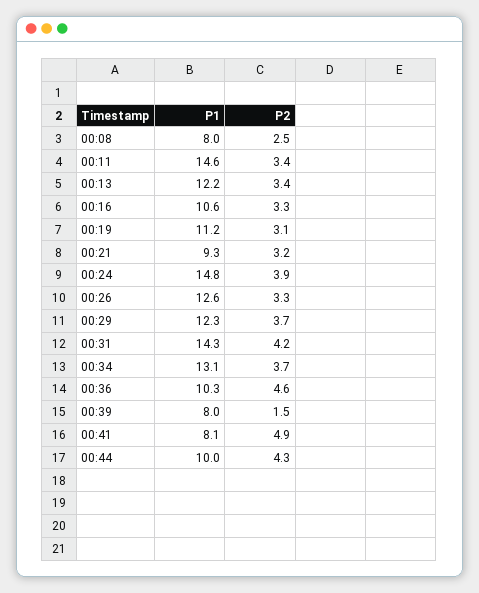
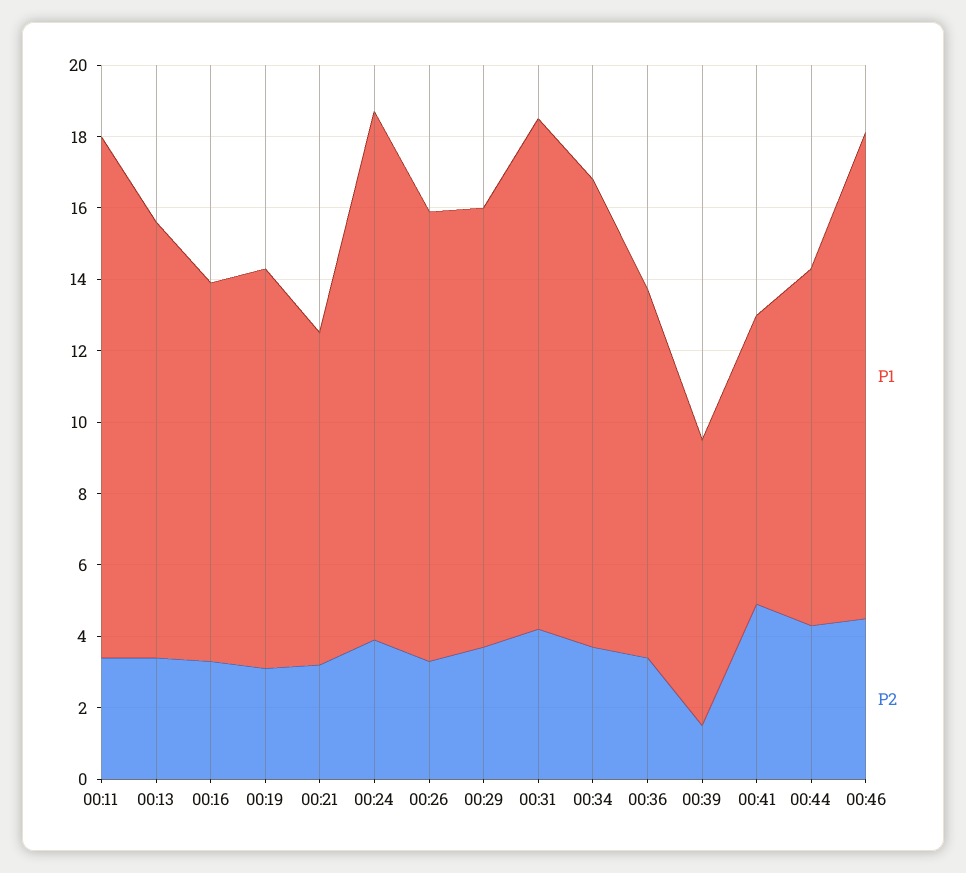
P1, 00:08: 8 -> none
P2, 00:08: 2.5 -> none
P2, 00:36: 4.6 -> 3.5
P1, 00:46: none -> 13.5
P2, 00:46: none -> 4.5

